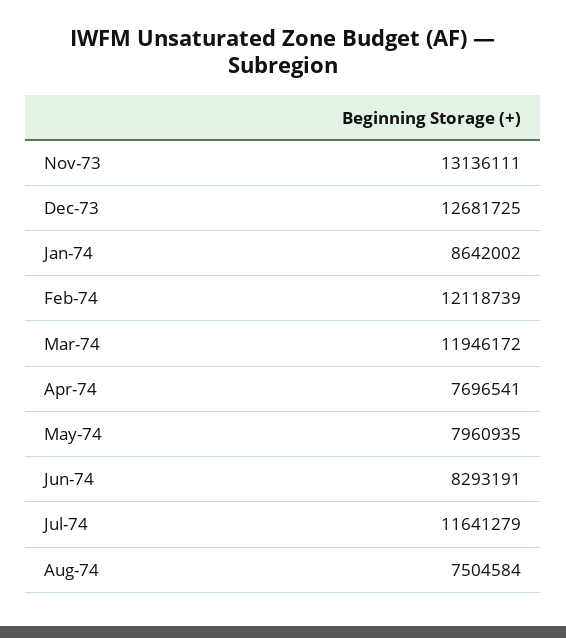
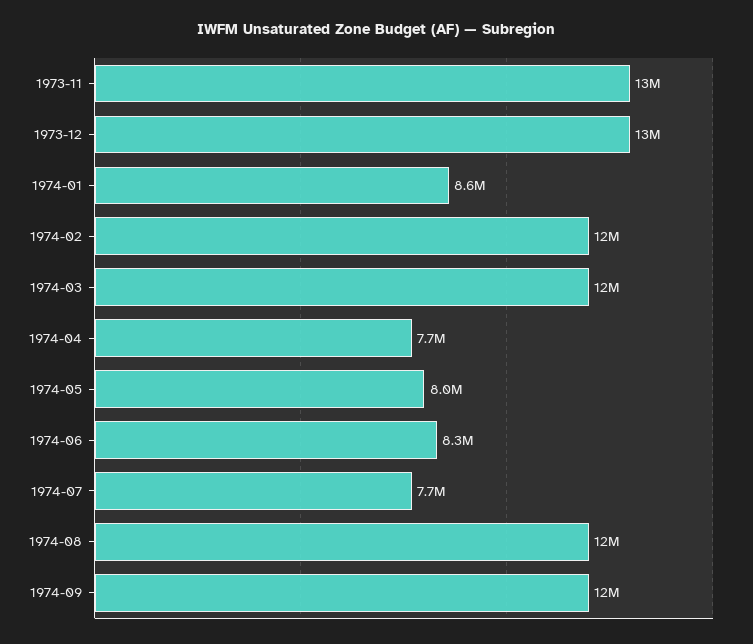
Jul-74: 11641279 -> 7700000
Aug-74: 7504584 -> 12000000
1974-09: none -> 12000000

